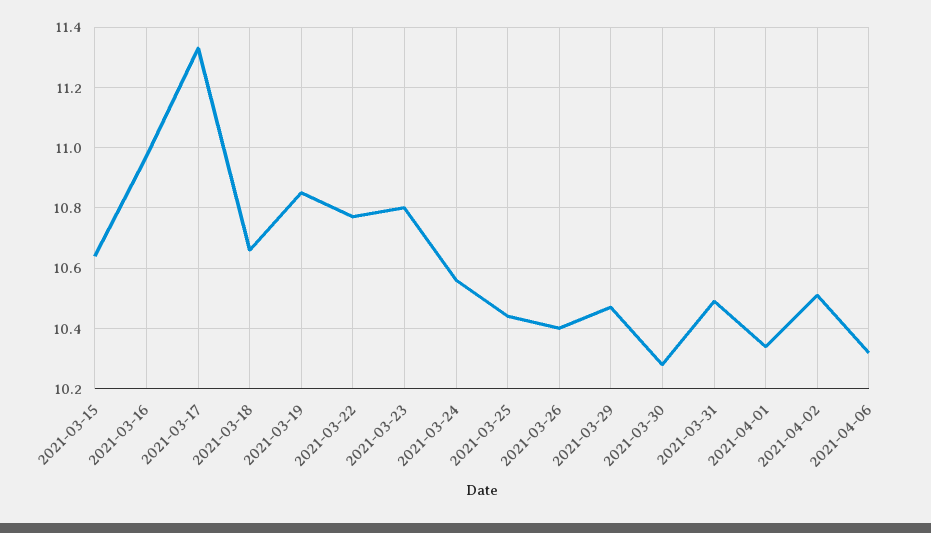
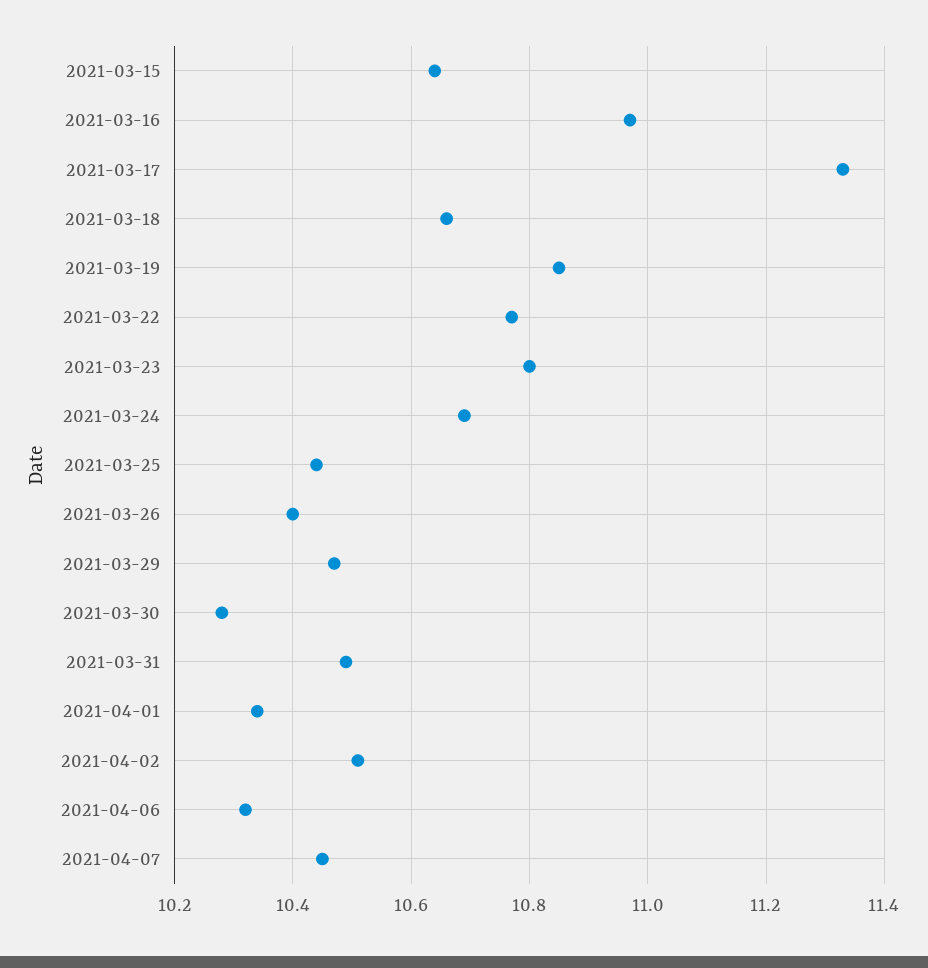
2021-03-24: 10.55 -> 10.7
2021-04-07: none -> 10.45

